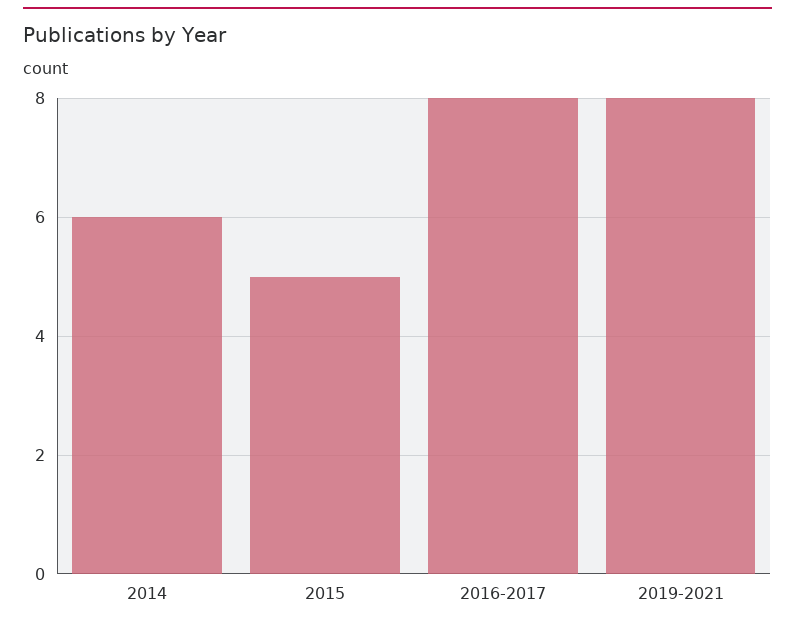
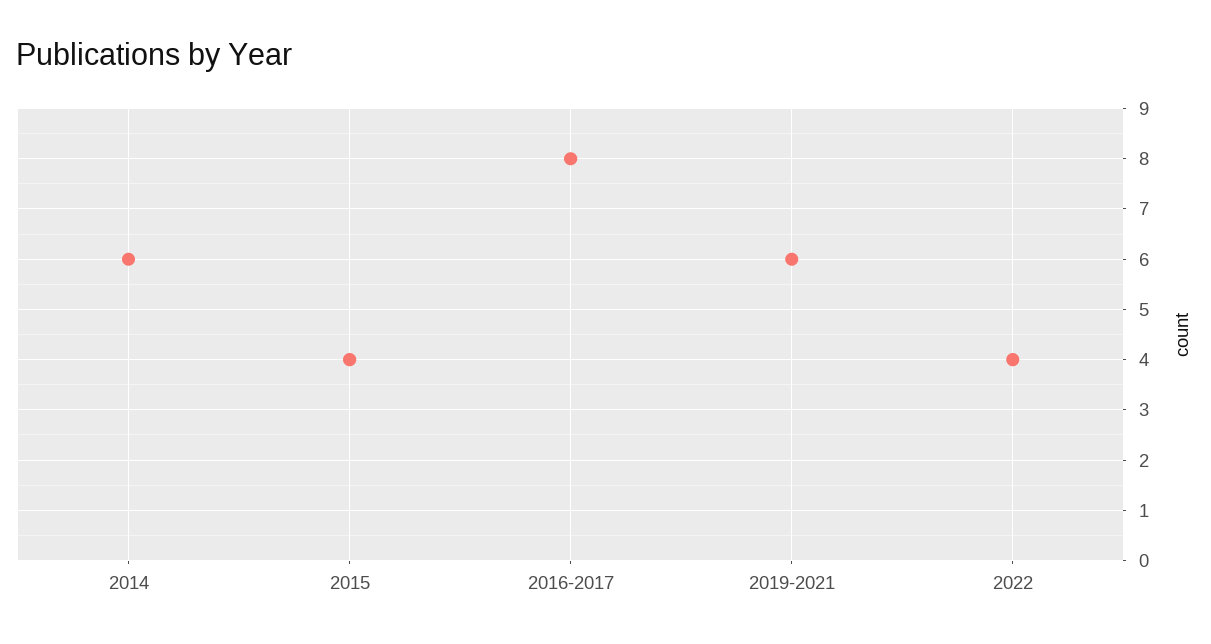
2015: 5 -> 4
2019-2021: 8 -> 6
2022: none -> 4

